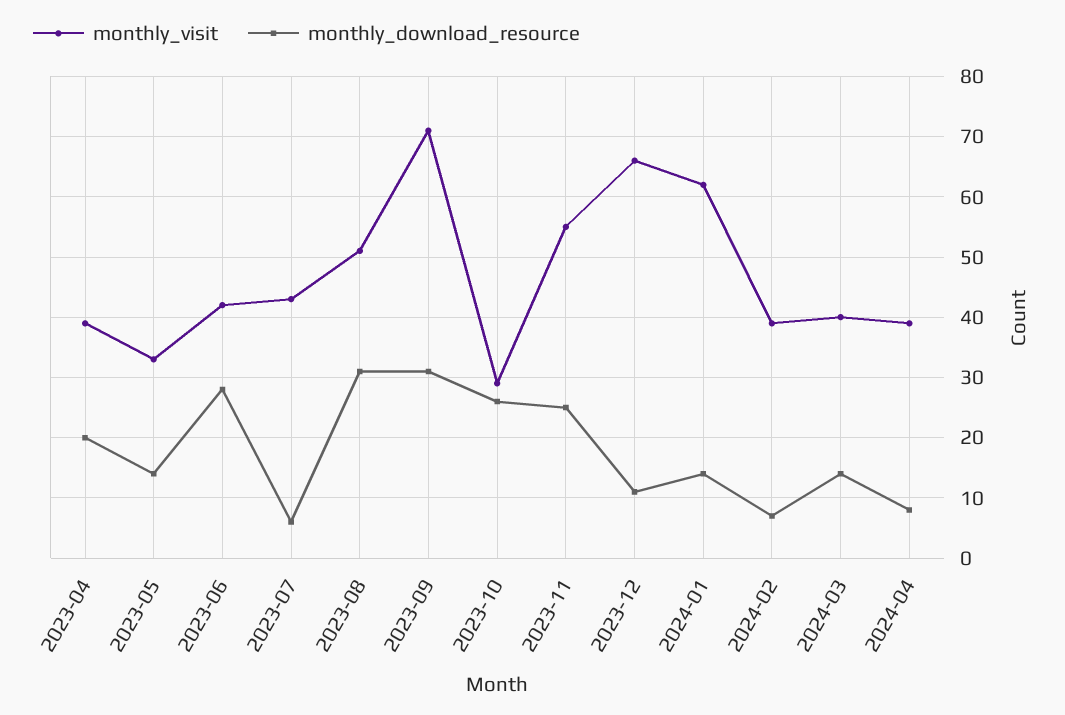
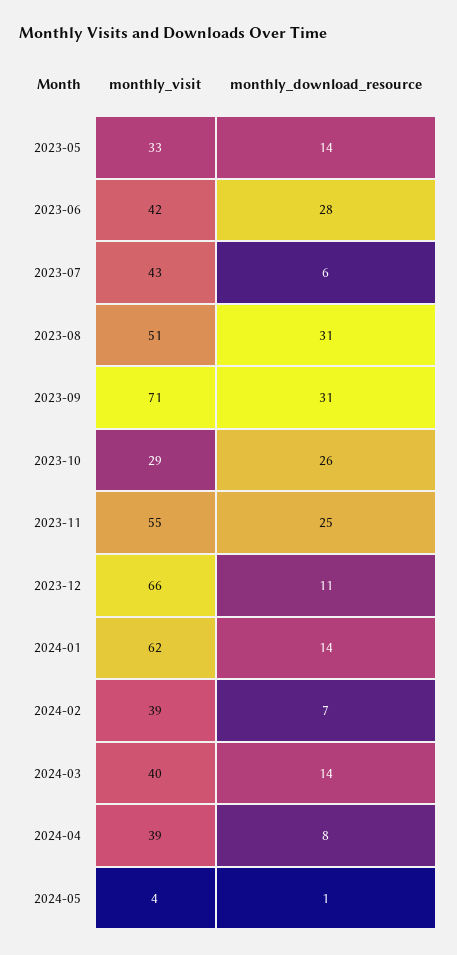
monthly_visit, 2023-04: 39 -> none
monthly_download_resource, 2023-04: 20 -> none
monthly_visit, 2024-05: none -> 4
monthly_download_resource, 2024-05: none -> 1

